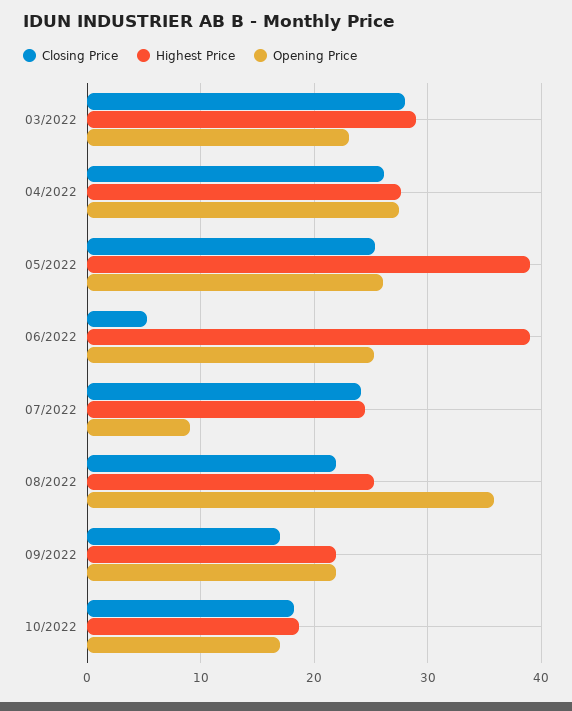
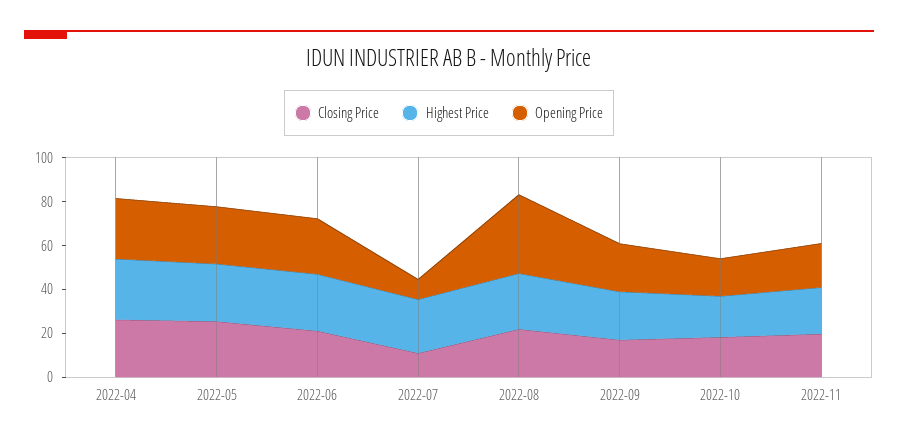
Closing Price, 03/2022: 28 -> none
Highest Price, 03/2022: 29 -> none
Opening Price, 03/2022: 23 -> none
Highest Price, 05/2022: 39 -> 25
Closing Price, 06/2022: 5 -> 20
Highest Price, 06/2022: 39 -> 25
Closing Price, 07/2022: 24 -> 10
Closing Price, 2022-11: none -> 20
Highest Price, 2022-11: none -> 20
Opening Price, 2022-11: none -> 20

